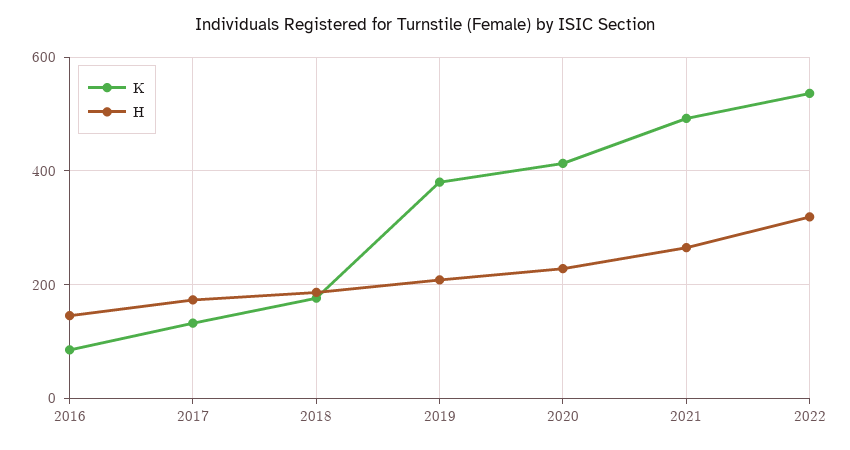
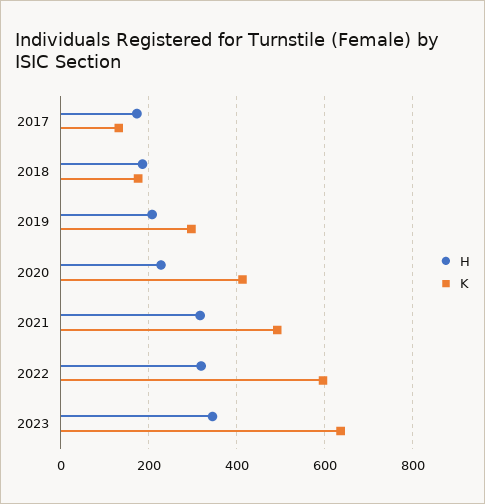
K, 2016: 80 -> none
H, 2016: 140 -> none
K, 2019: 380 -> 300
H, 2021: 260 -> 320
K, 2022: 540 -> 600
H, 2023: none -> 340
K, 2023: none -> 640

